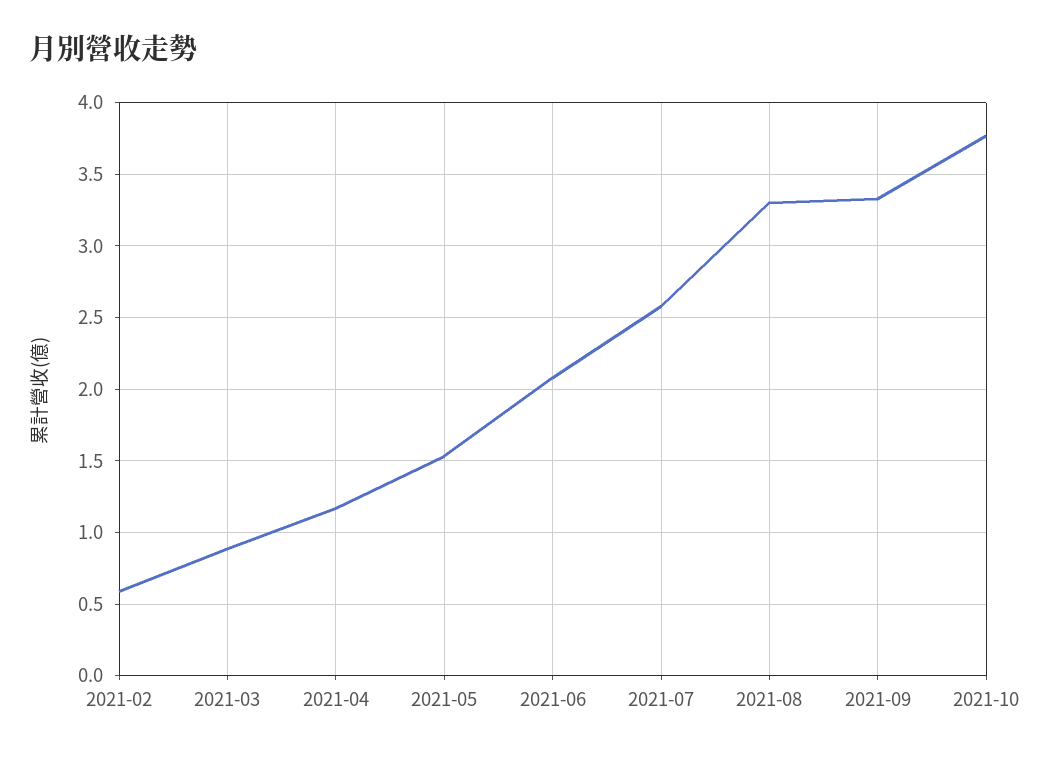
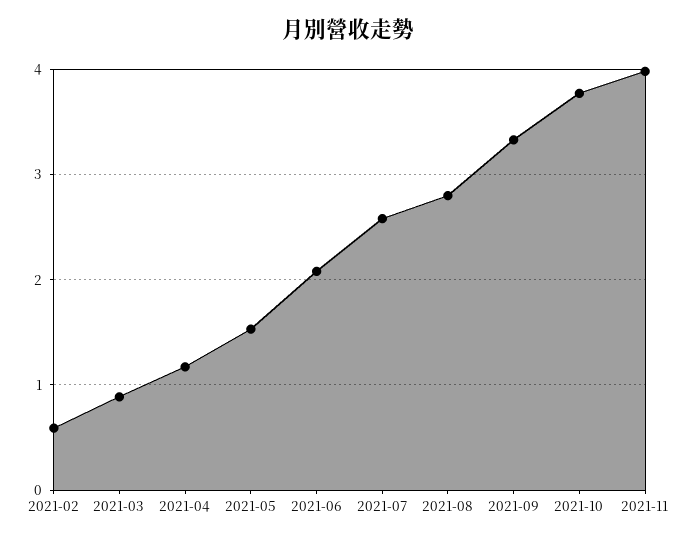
2021-08: 3.3 -> 2.8
2021-11: none -> 4

